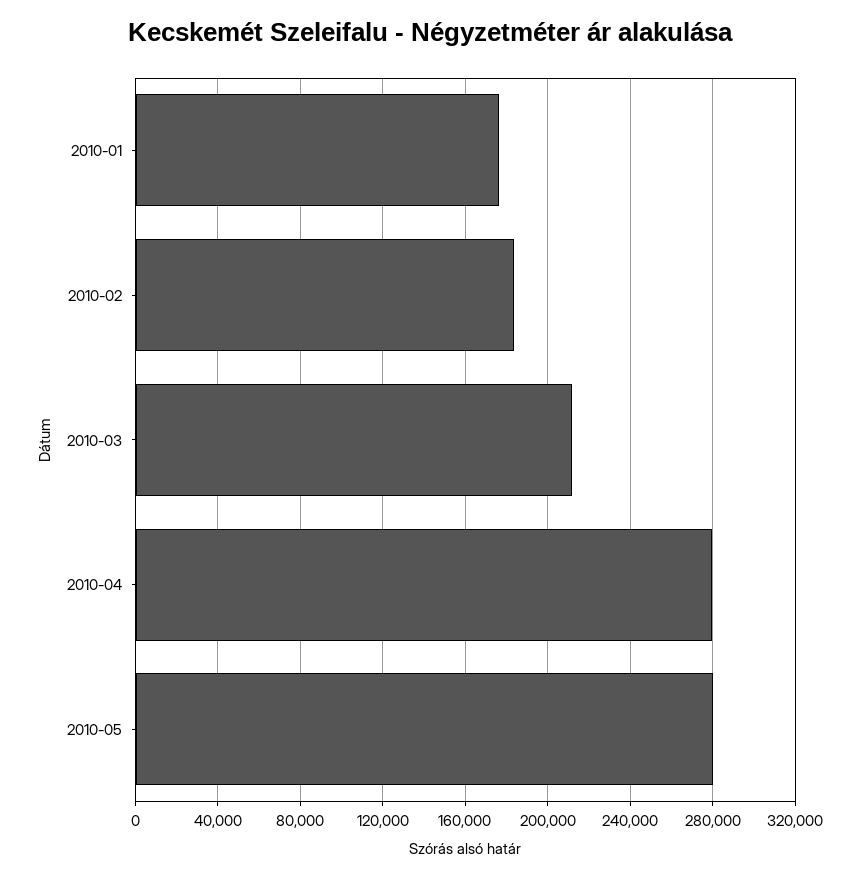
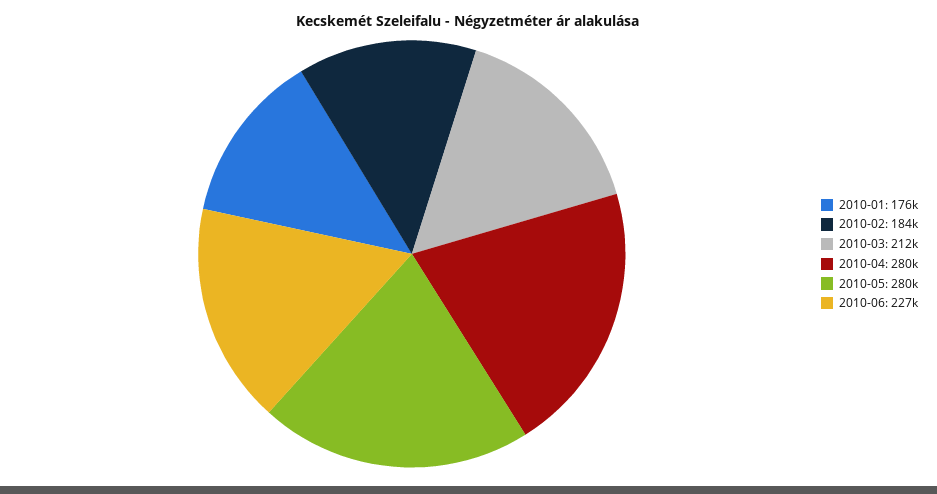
2010-06: none -> 227000

